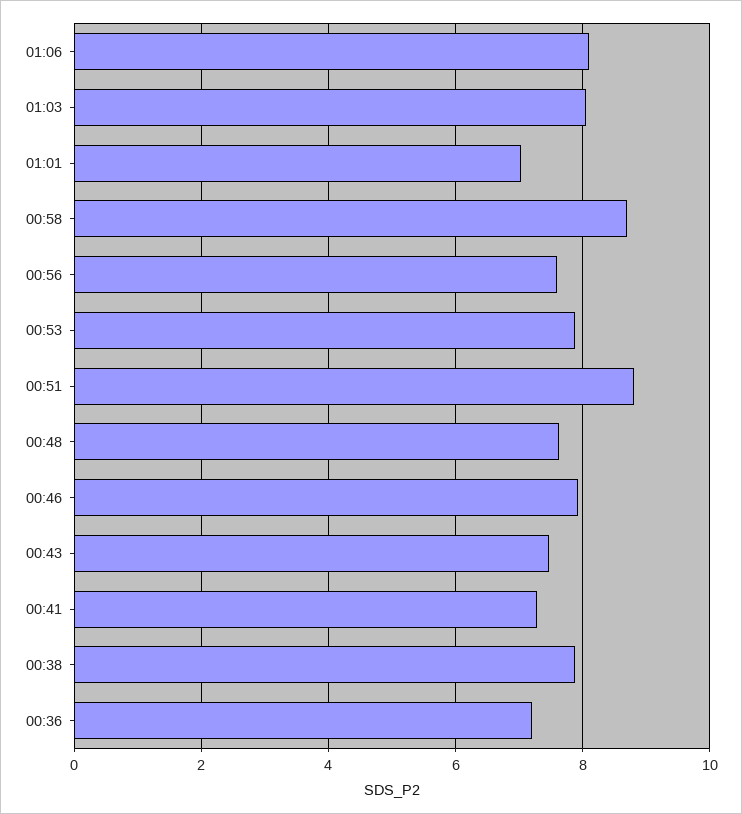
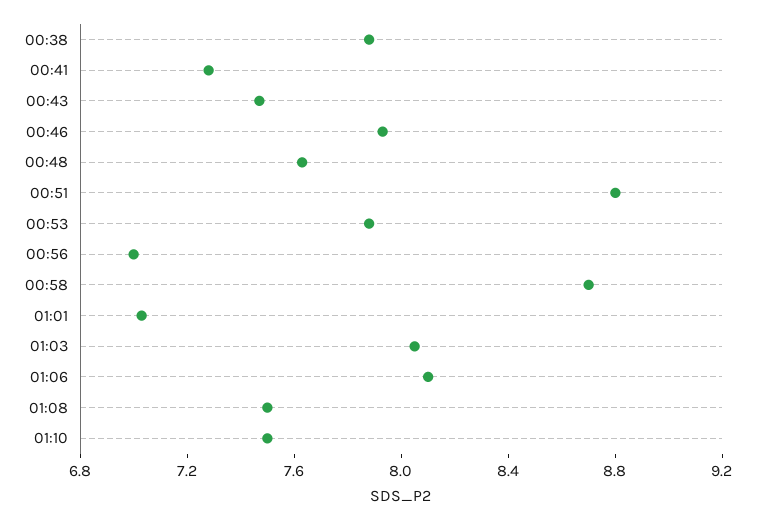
00:56: 7.6 -> 7
00:36: 7.2 -> none
01:08: none -> 7.5
01:10: none -> 7.5

